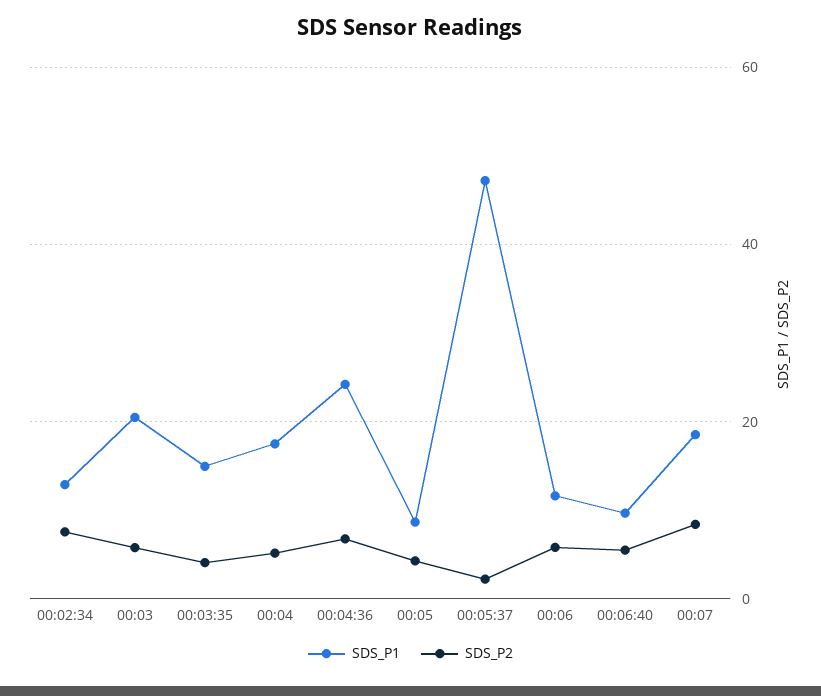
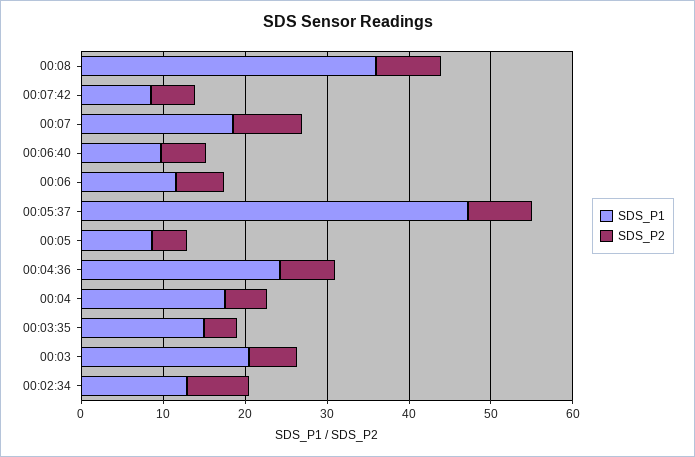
SDS_P2, 00:05:37: 2 -> 8
SDS_P1, 00:08: none -> 36
SDS_P2, 00:08: none -> 8
SDS_P1, 00:07:42: none -> 8
SDS_P2, 00:07:42: none -> 6

